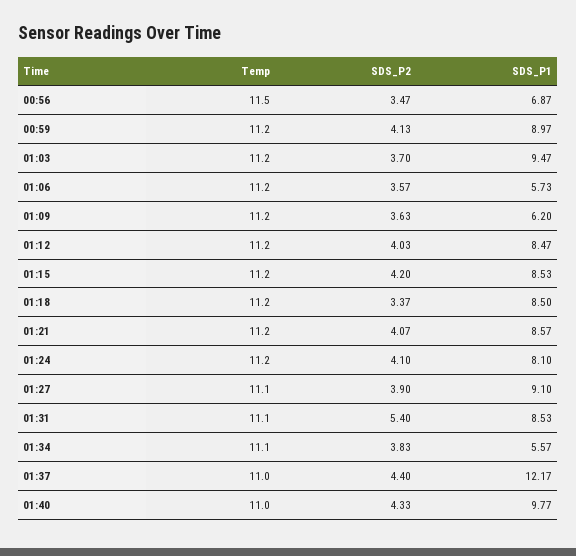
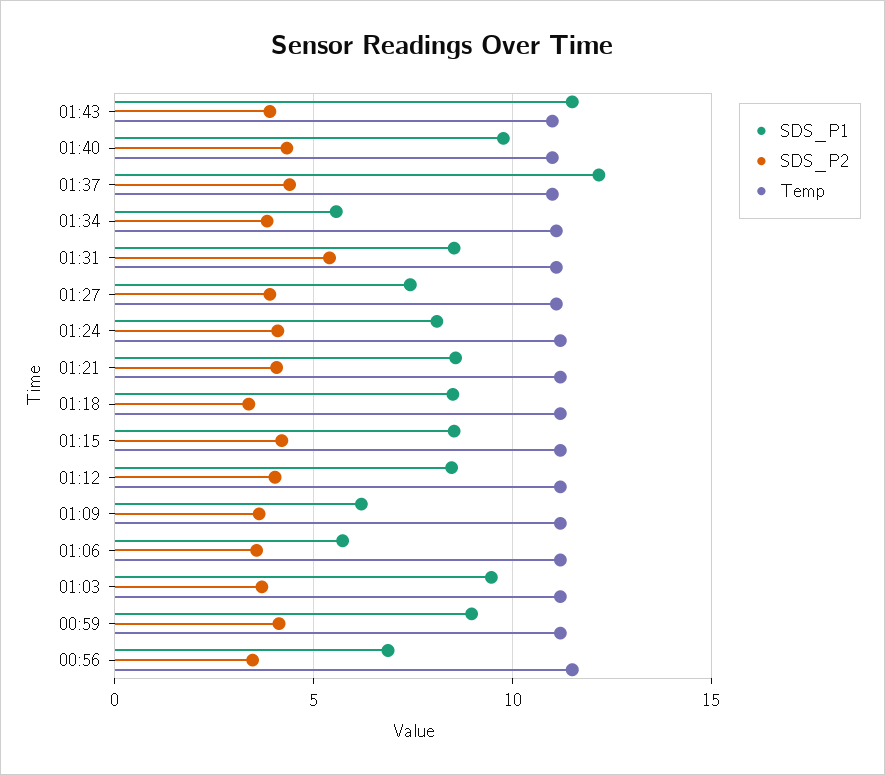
SDS_P1, 01:27: 9.1 -> 7.5
SDS_P1, 01:43: none -> 11.5
SDS_P2, 01:43: none -> 4
Temp, 01:43: none -> 11

